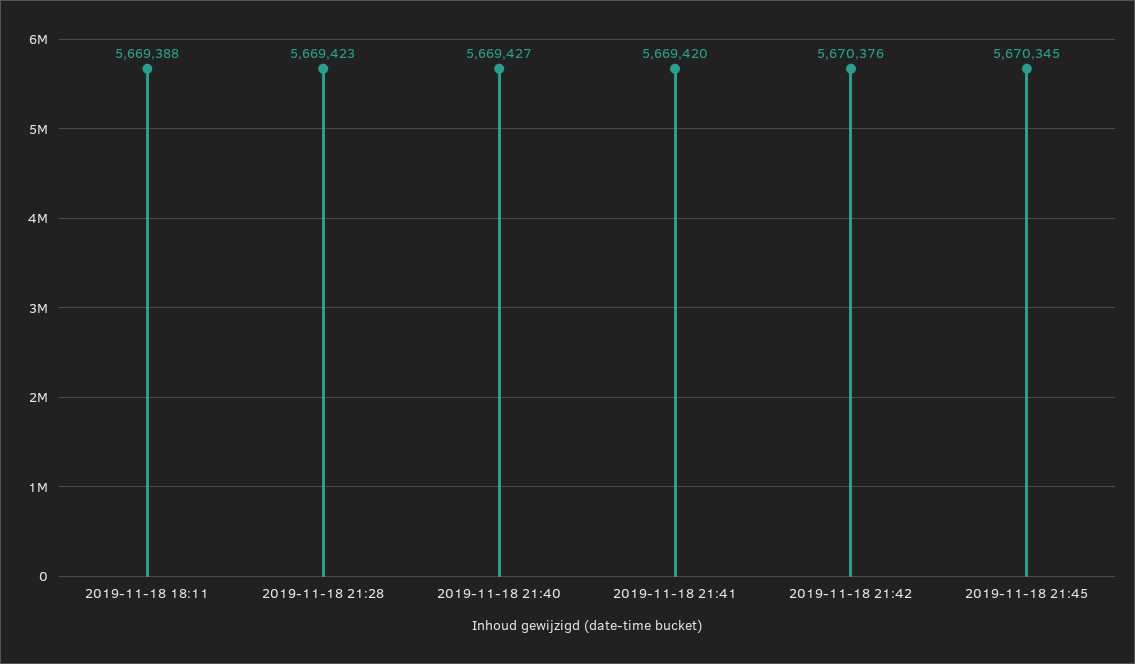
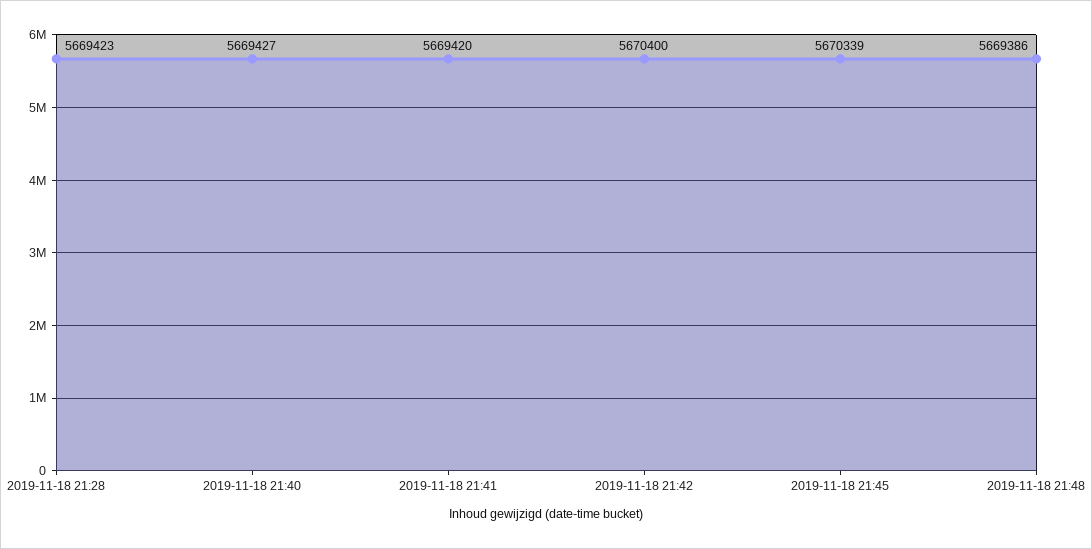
2019-11-18 18:11: 5669388 -> none
2019-11-18 21:42: 5670376 -> 5670400
2019-11-18 21:45: 5670345 -> 5670339
2019-11-18 21:48: none -> 5669386

